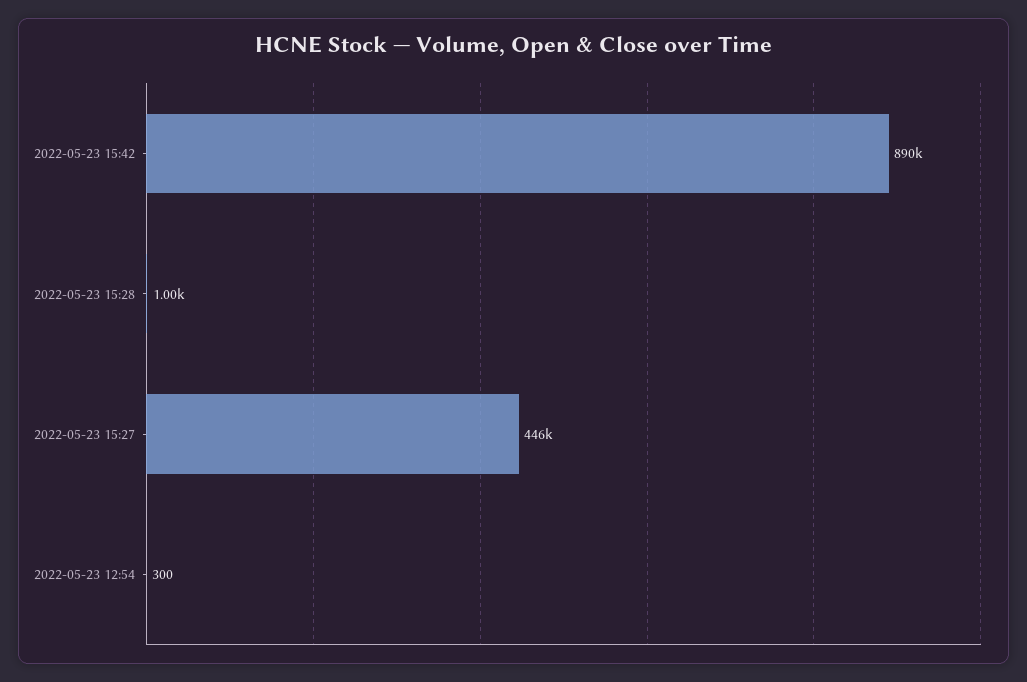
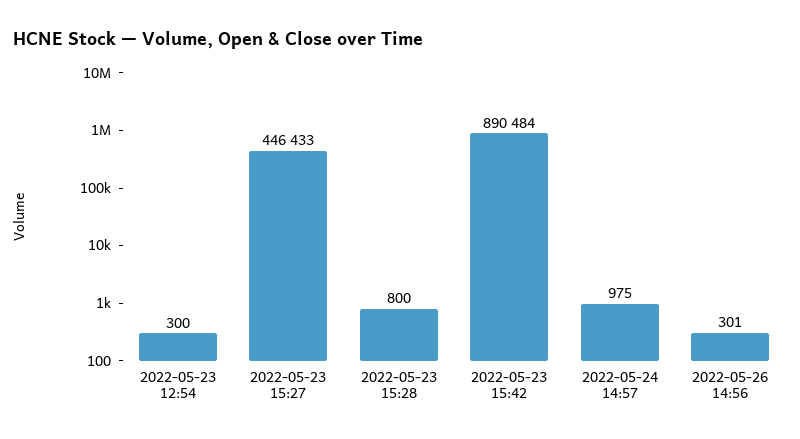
2022-05-23 15:28: 1000 -> 800
2022-05-24 14:57: none -> 975
2022-05-26 14:56: none -> 301

